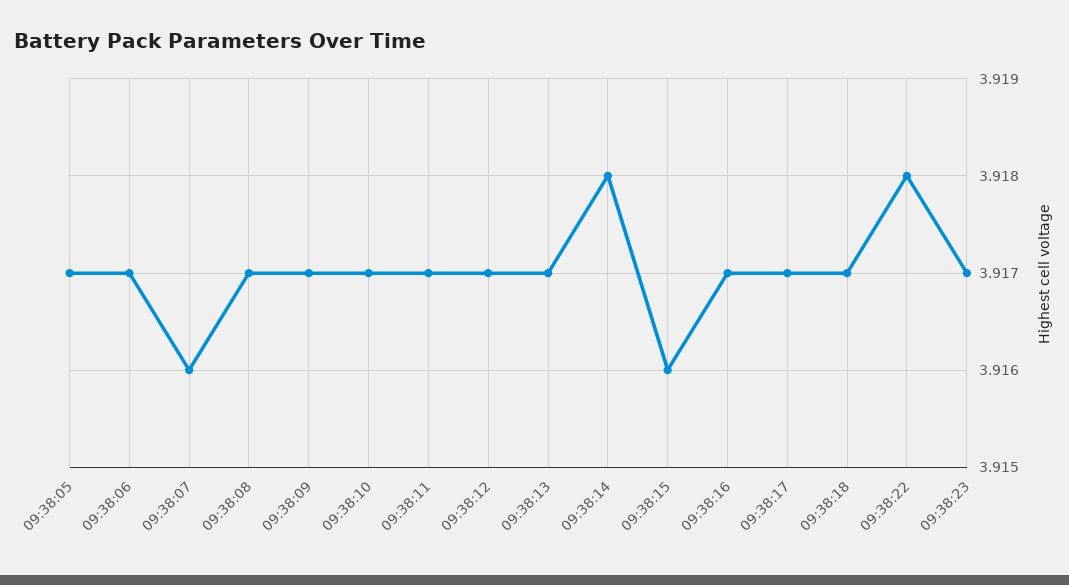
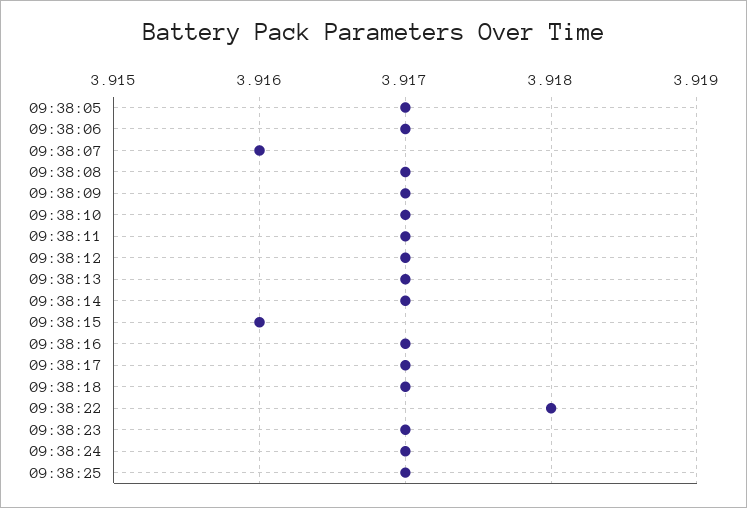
09:38:14: 3.918 -> 3.917
09:38:24: none -> 3.917
09:38:25: none -> 3.917

